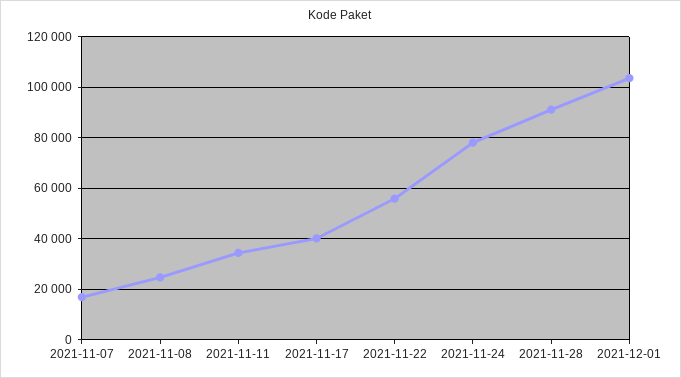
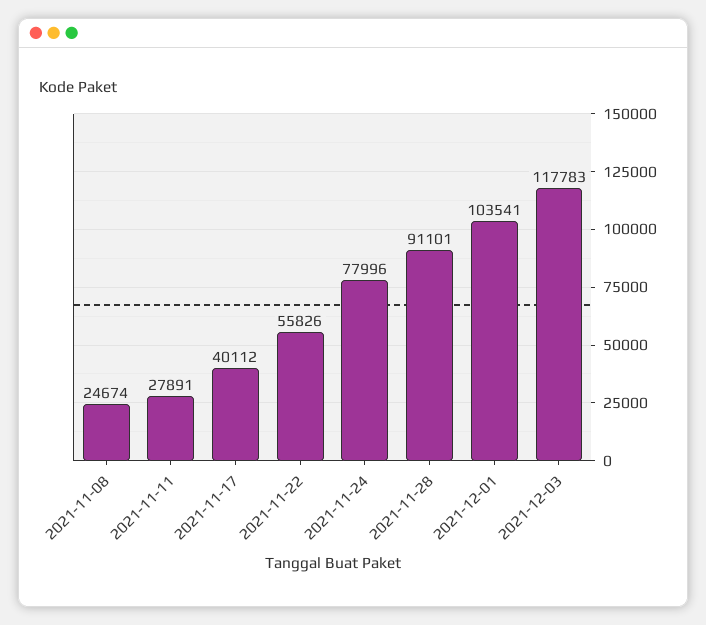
2021-11-07: 17500 -> none
2021-11-11: 35000 -> 27891
2021-12-03: none -> 117783

